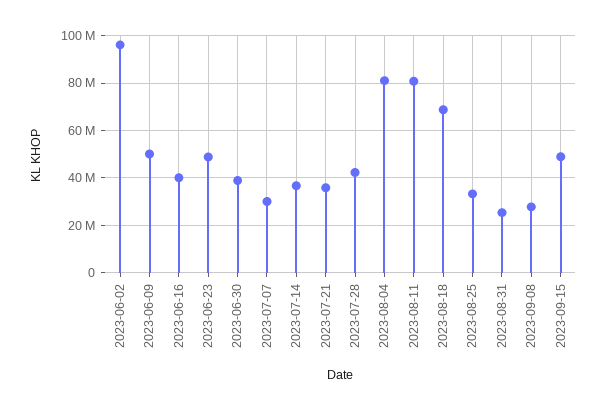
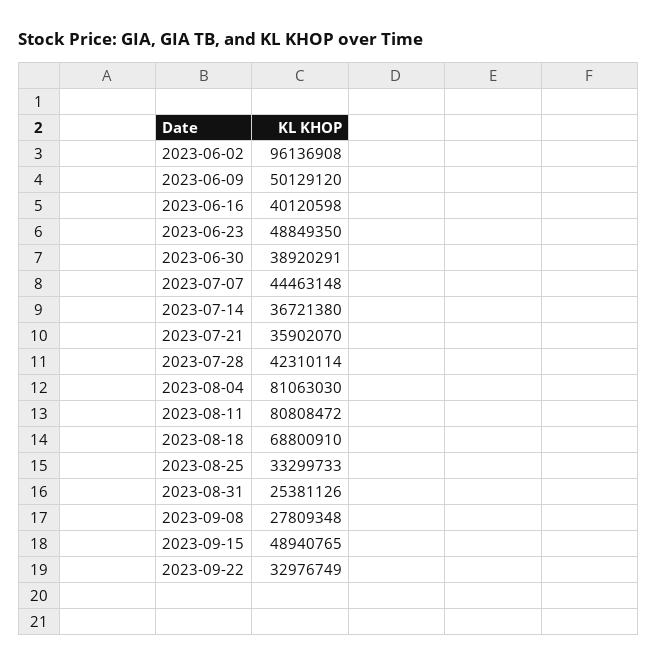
2023-07-07: 30000000 -> 44463148
2023-09-22: none -> 32976749

